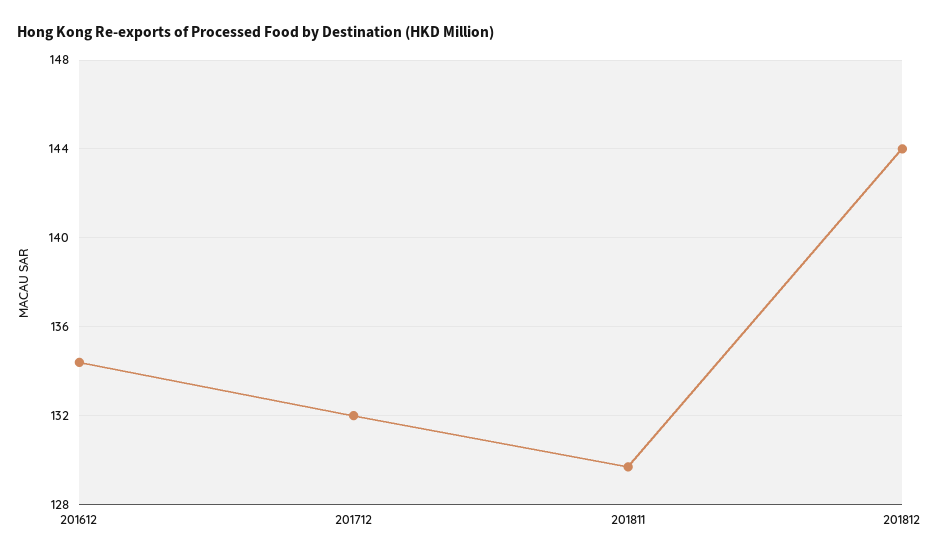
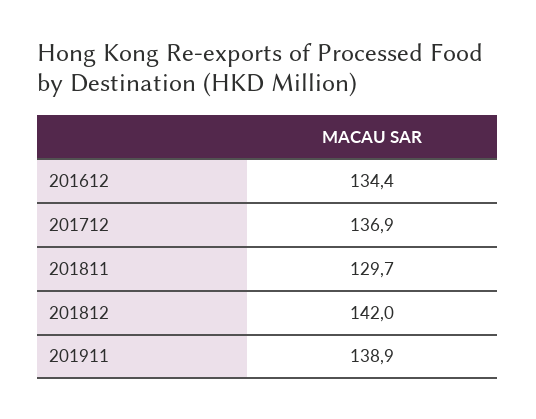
201712: 132 -> 136.9
201812: 144 -> 142
201911: none -> 138.9

